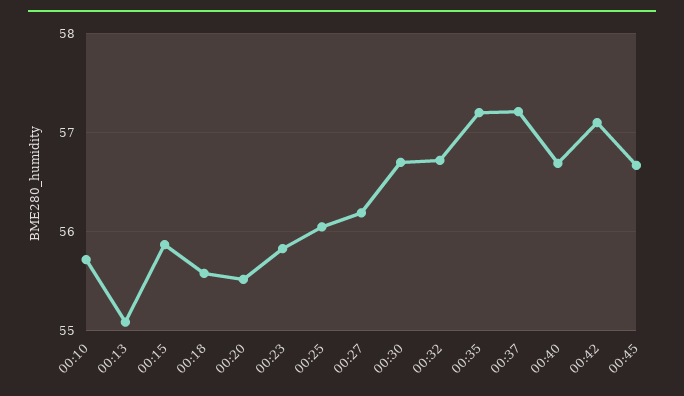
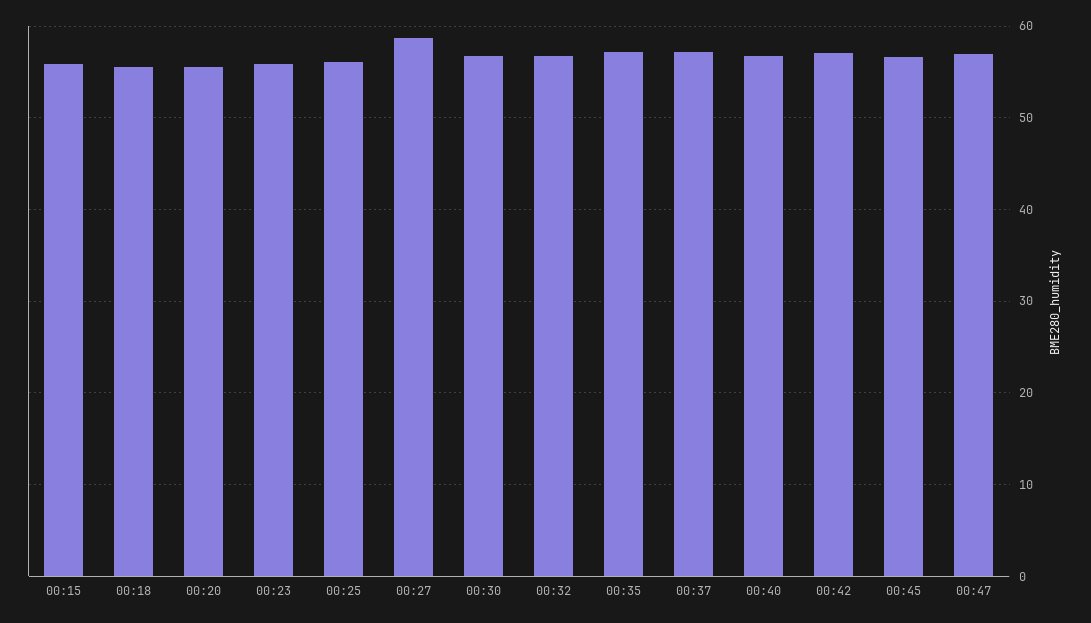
00:10: 55.7 -> none
00:13: 55.1 -> none
00:27: 56.2 -> 59
00:47: none -> 57

